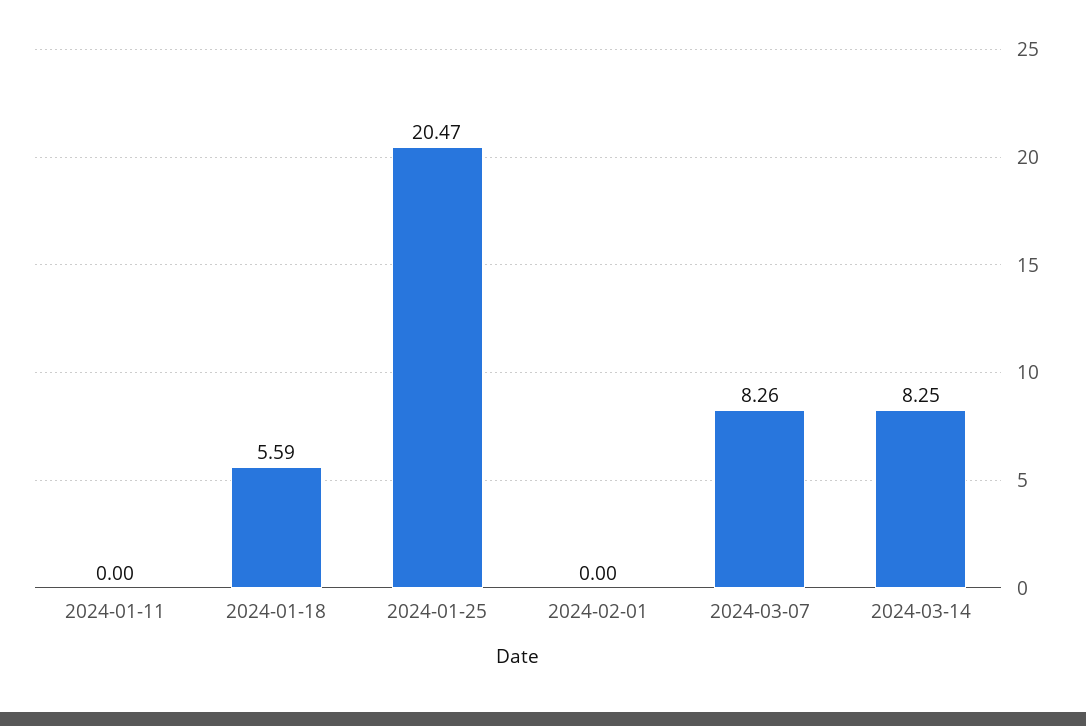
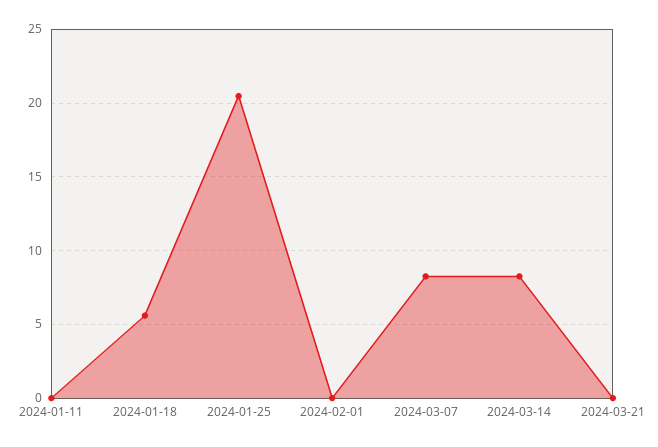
2024-03-21: none -> 0

